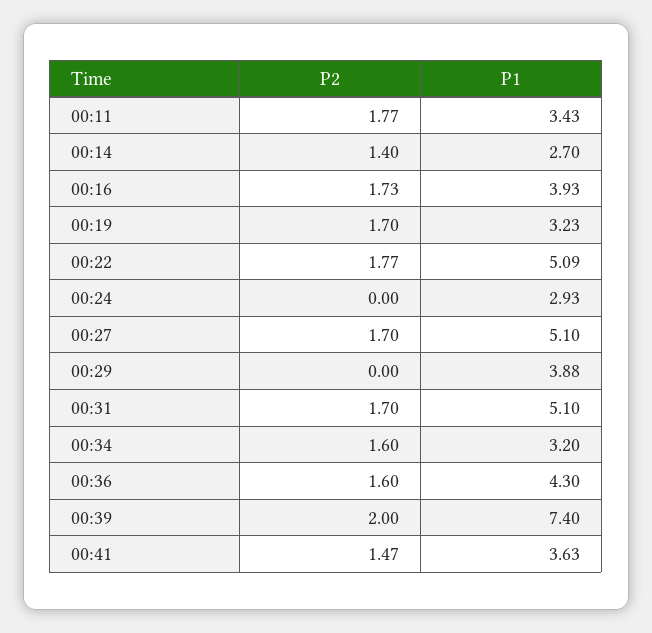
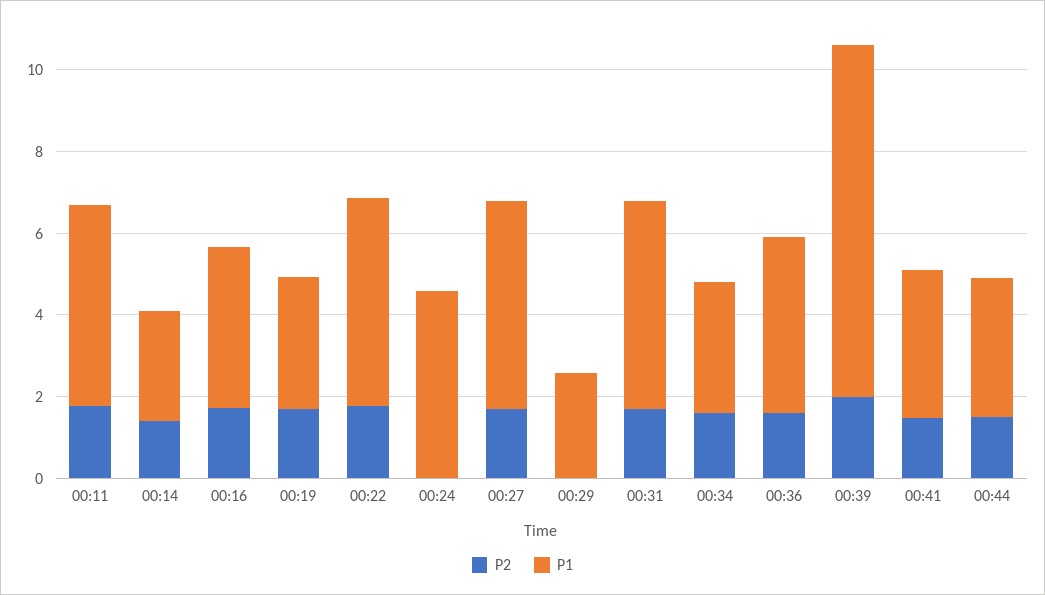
P1, 00:11: 3.43 -> 5
P1, 00:24: 2.93 -> 4.5
P1, 00:29: 3.88 -> 2.5
P1, 00:39: 7.4 -> 8.5
P2, 00:44: none -> 1.5
P1, 00:44: none -> 3.5

